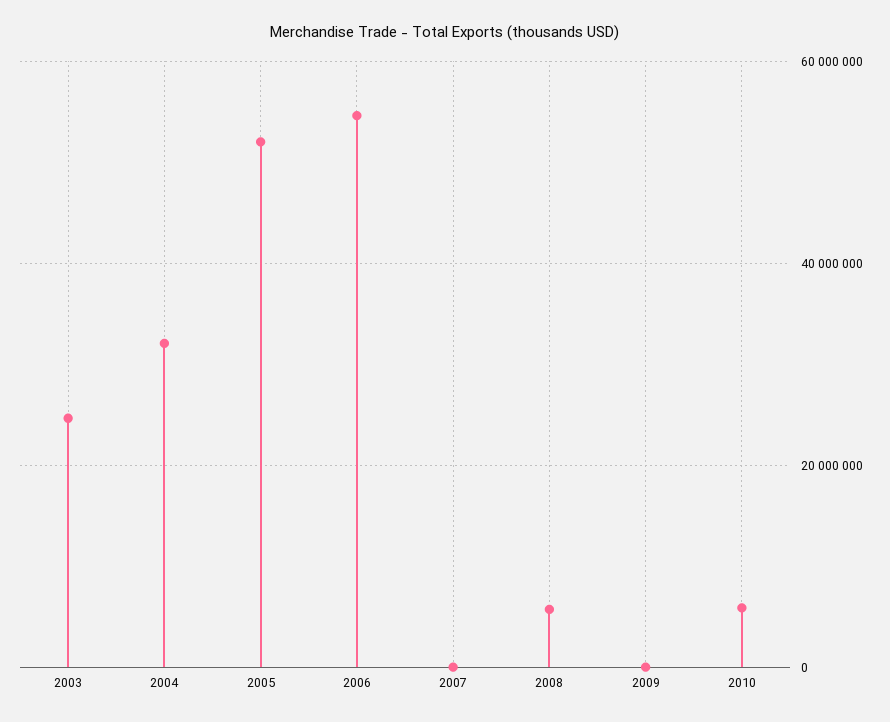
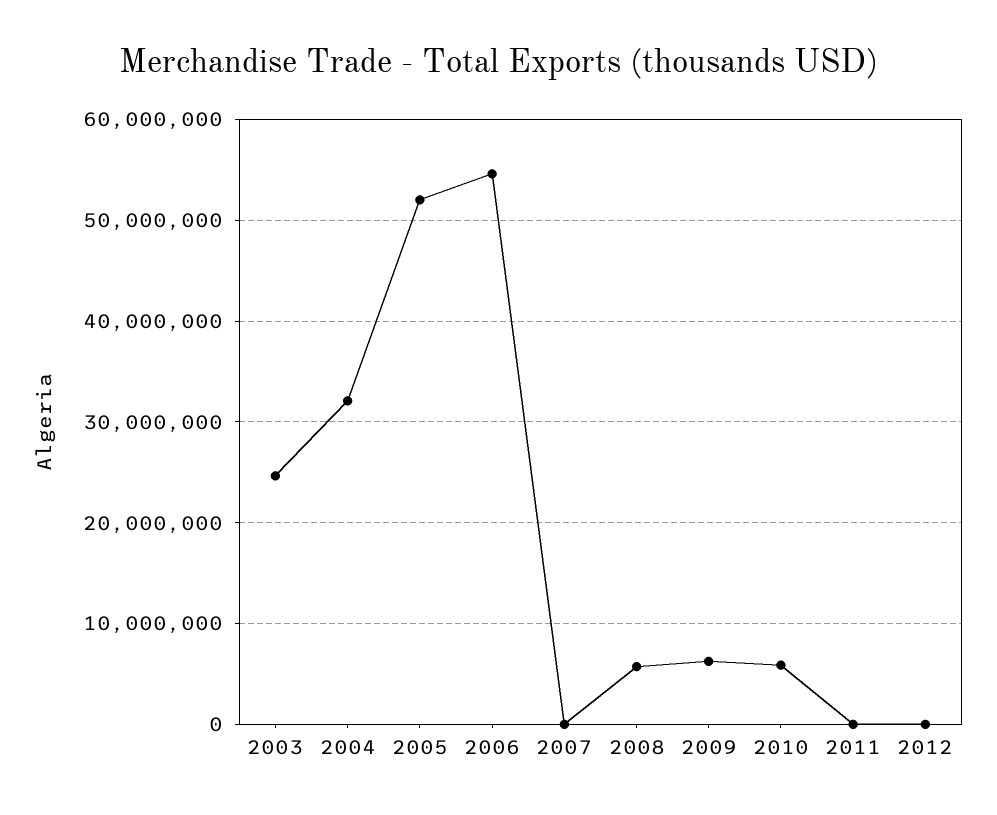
2009: 0 -> 6000000
2011: none -> 0
2012: none -> 0

